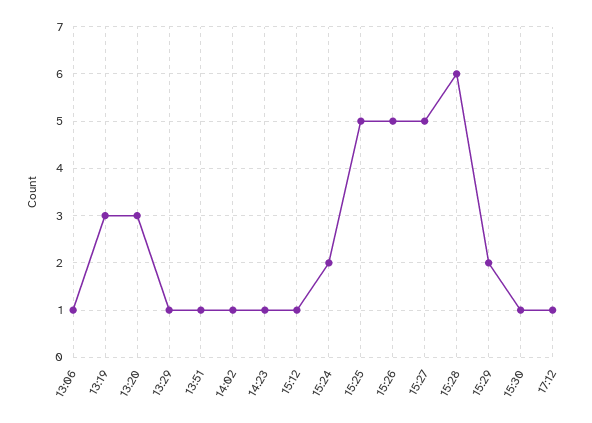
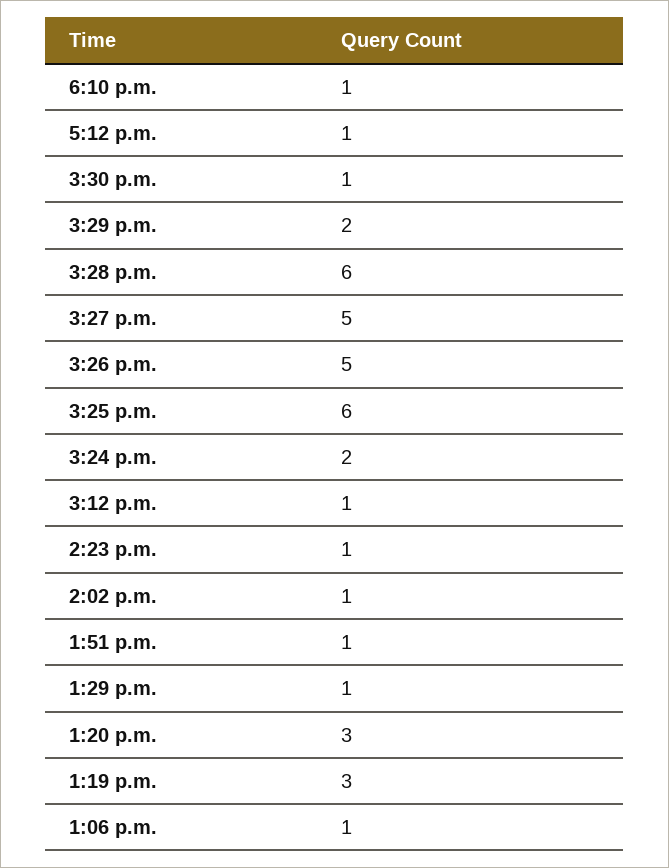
15:25: 5 -> 6
6:10 p.m.: none -> 1

